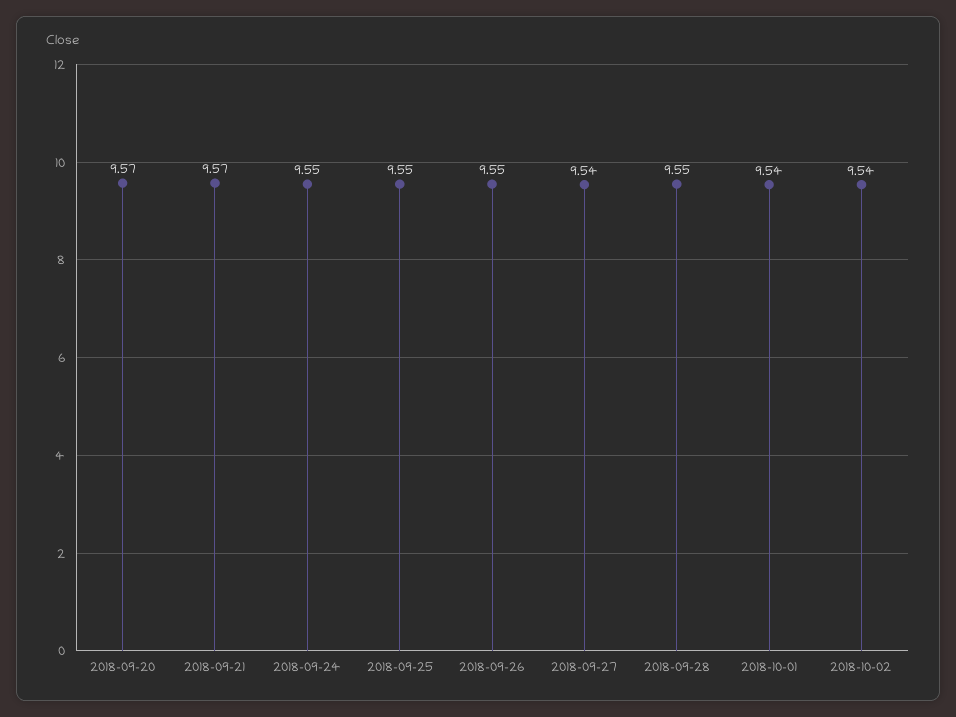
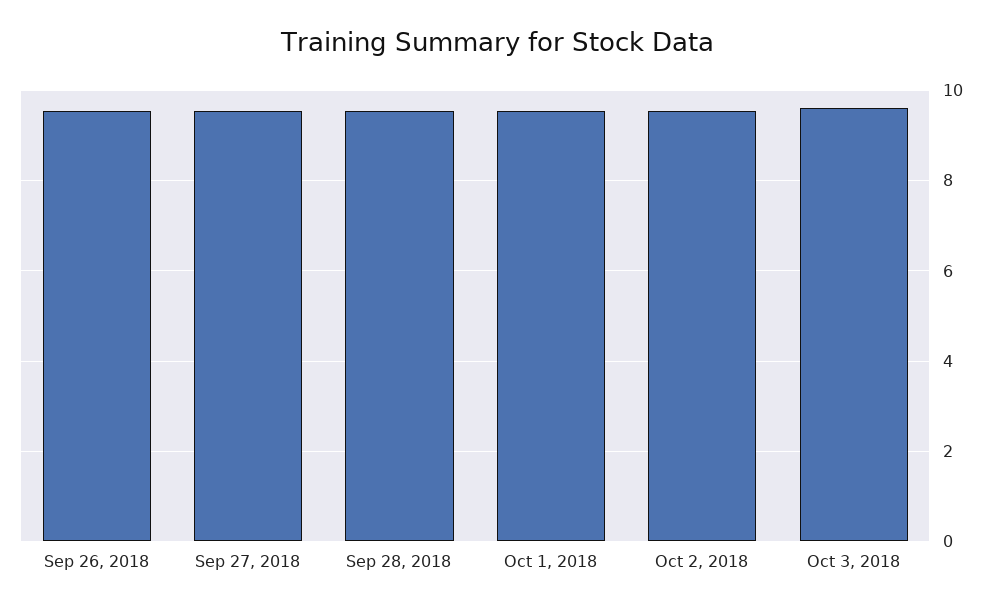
2018-09-20: 9.57 -> none
2018-09-21: 9.57 -> none
2018-09-24: 9.55 -> none
2018-09-25: 9.55 -> none
Oct 3, 2018: none -> 9.6

